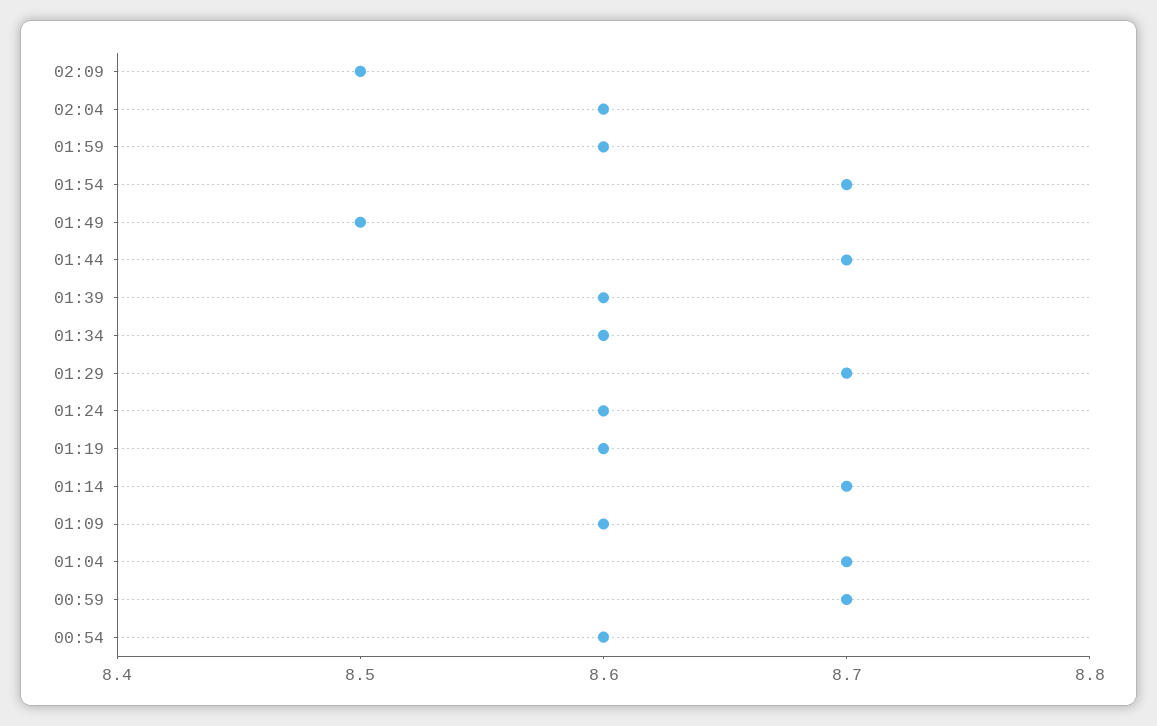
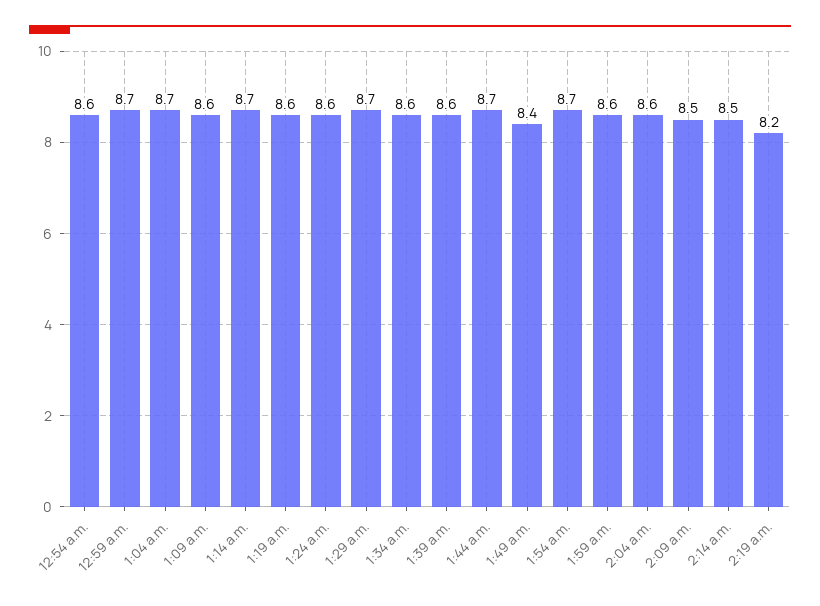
01:49: 8.5 -> 8.4
2:14 a.m.: none -> 8.5
2:19 a.m.: none -> 8.2

